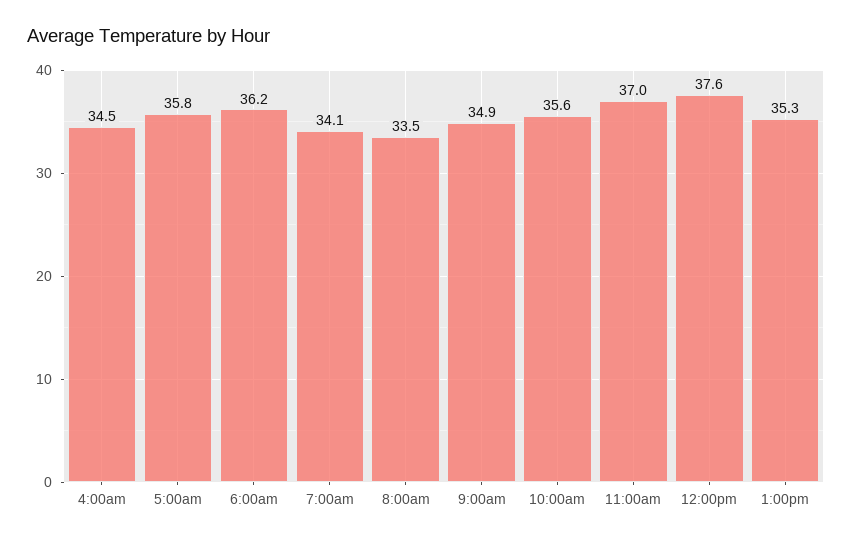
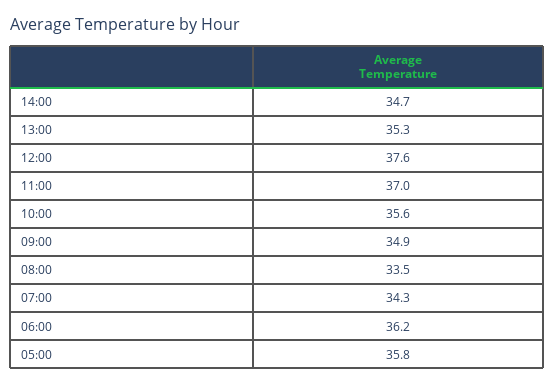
4:00am: 34.5 -> none
7:00am: 34.1 -> 34.3
14:00: none -> 34.7

